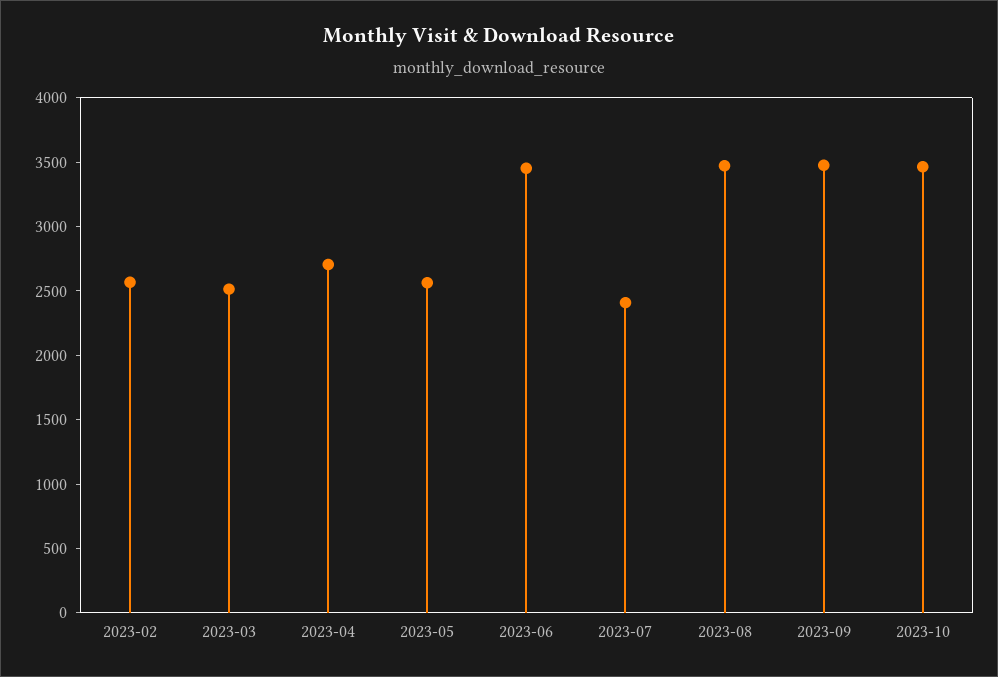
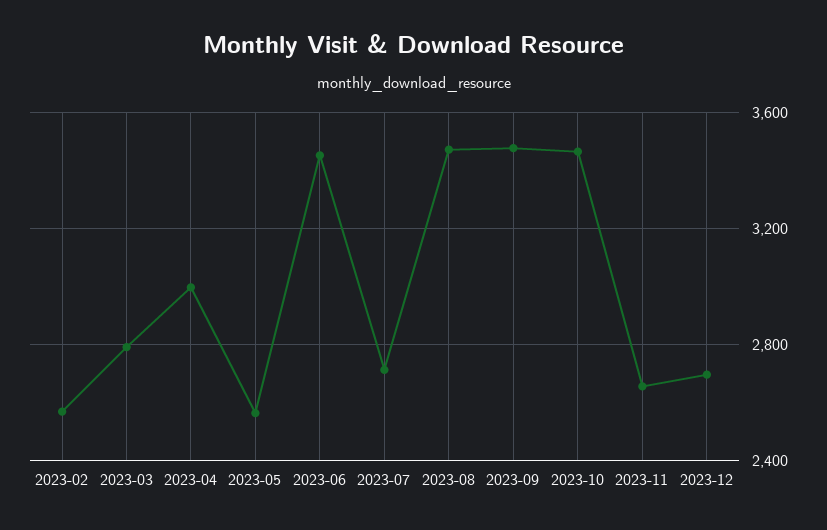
2023-03: 2500 -> 2800
2023-04: 2700 -> 3000
2023-07: 2400 -> 2700
2023-11: none -> 2650
2023-12: none -> 2700

